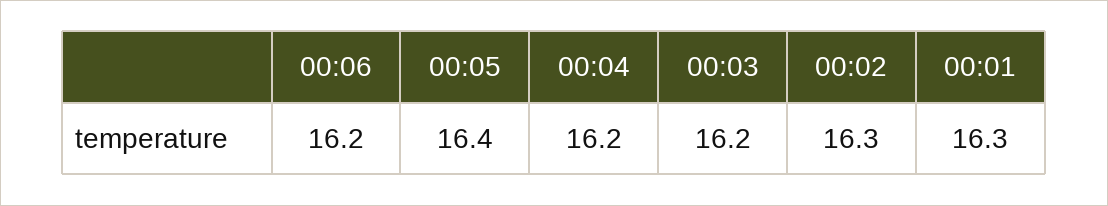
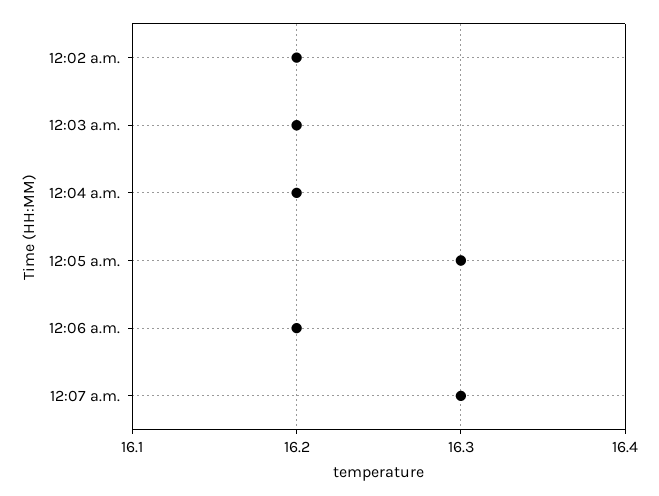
00:05: 16.4 -> 16.3
00:02: 16.3 -> 16.2
00:01: 16.3 -> none
12:07 a.m.: none -> 16.3

